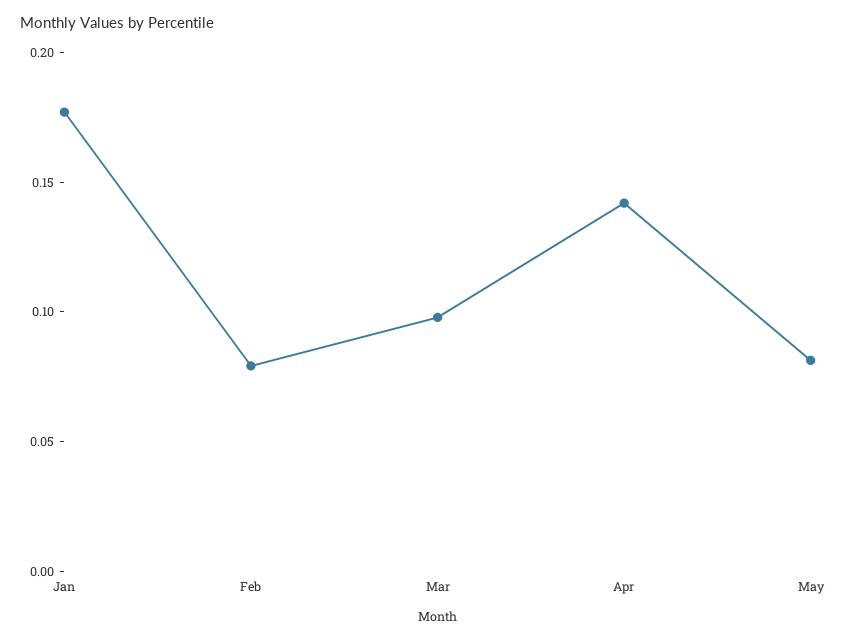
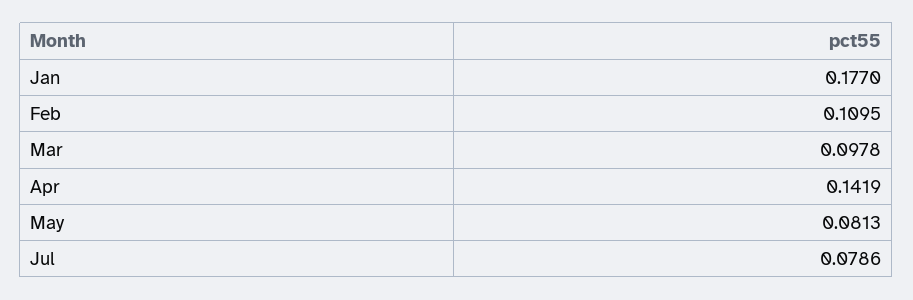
Feb: 0.08 -> 0.1095
Jul: none -> 0.0786

